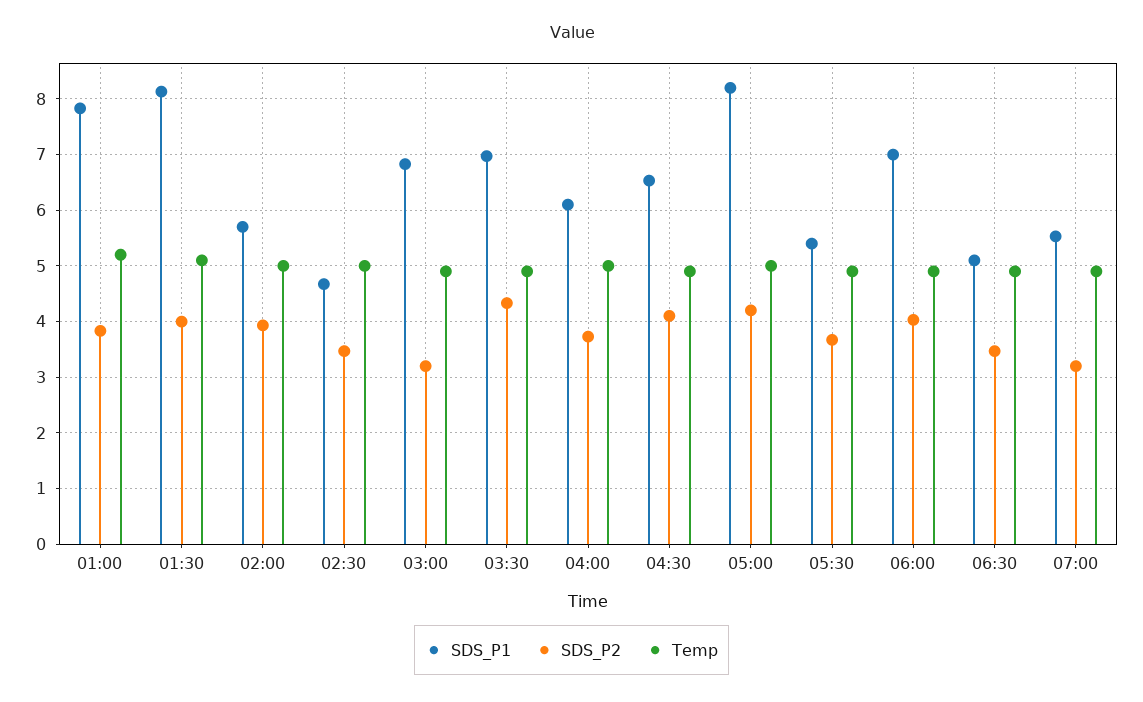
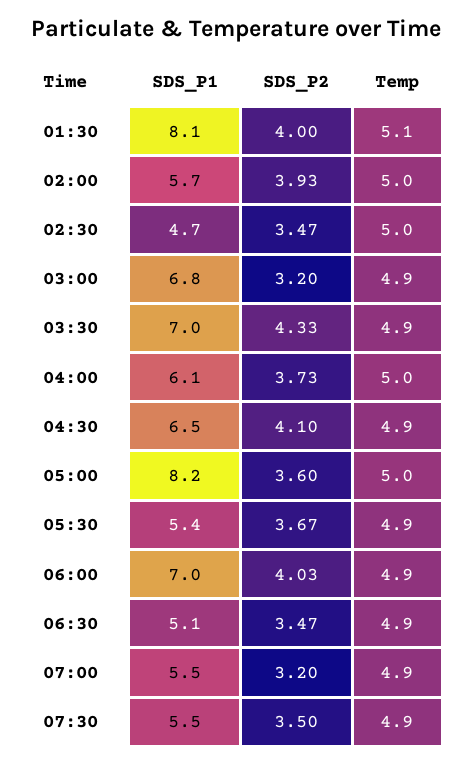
SDS_P1, 01:00: 7.8 -> none
SDS_P2, 01:00: 3.8 -> none
Temp, 01:00: 5.2 -> none
SDS_P2, 05:00: 4.2 -> 3.6
SDS_P1, 07:30: none -> 5.5
SDS_P2, 07:30: none -> 3.5
Temp, 07:30: none -> 4.9

